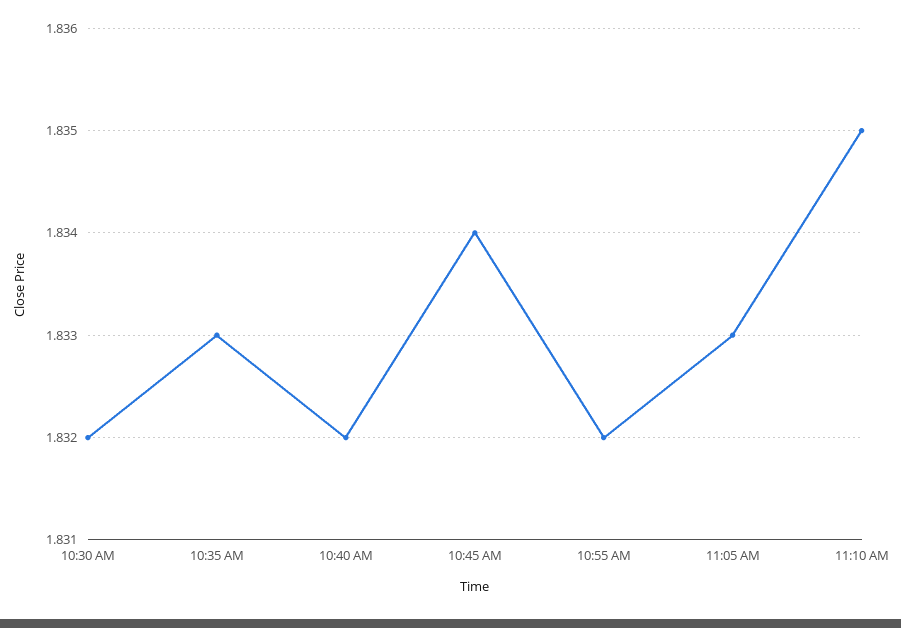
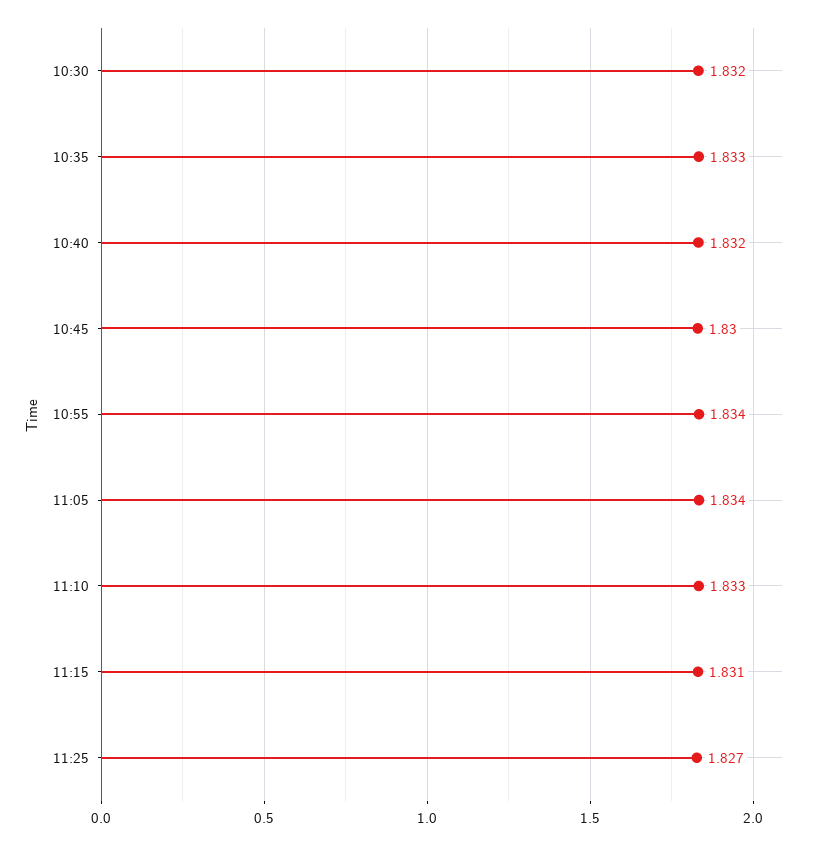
10:45 AM: 1.834 -> 1.83
10:55 AM: 1.832 -> 1.834
11:05 AM: 1.833 -> 1.834
11:10 AM: 1.835 -> 1.833
11:15: none -> 1.831
11:25: none -> 1.827

